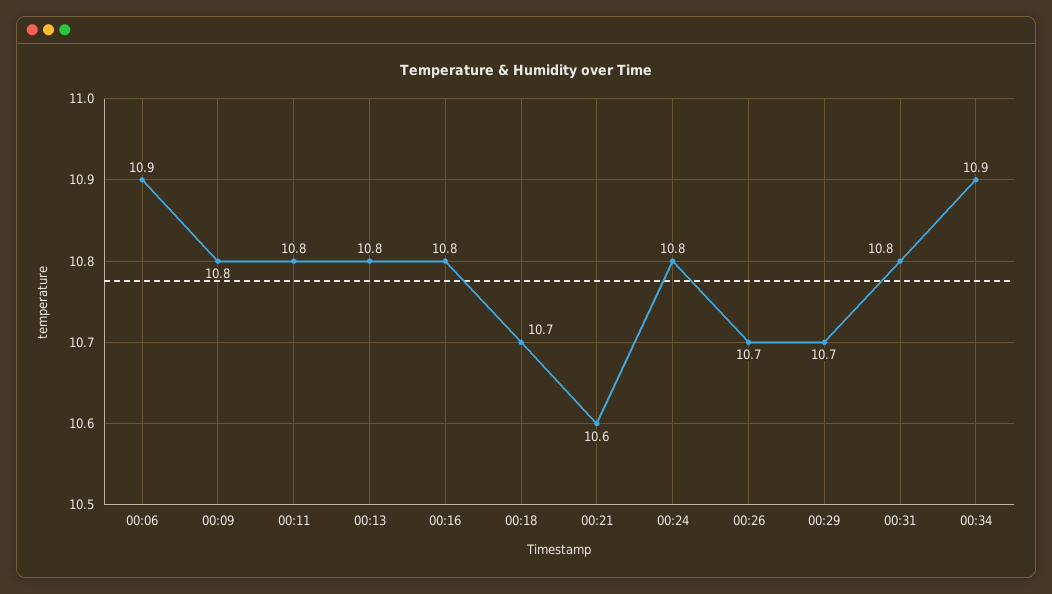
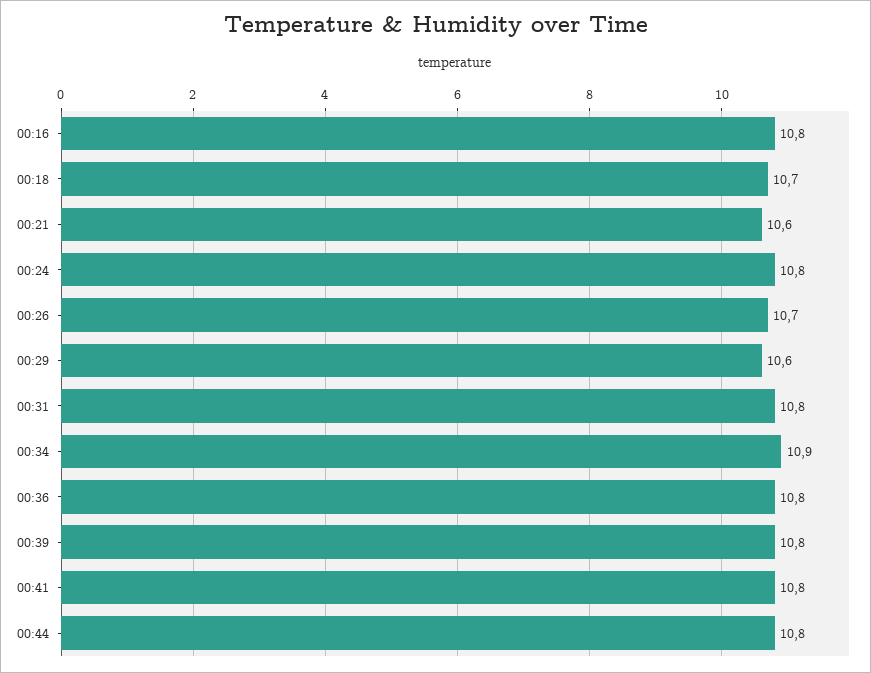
00:06: 10.9 -> none
00:09: 10.8 -> none
00:11: 10.8 -> none
00:13: 10.8 -> none
00:29: 10.7 -> 10.6
00:36: none -> 10.8
00:39: none -> 10.8
00:41: none -> 10.8
00:44: none -> 10.8

